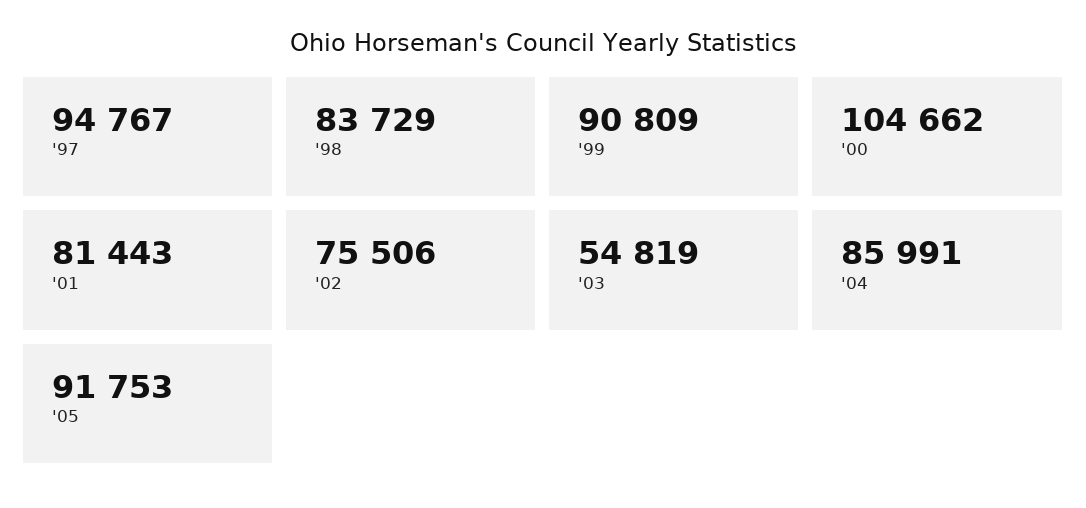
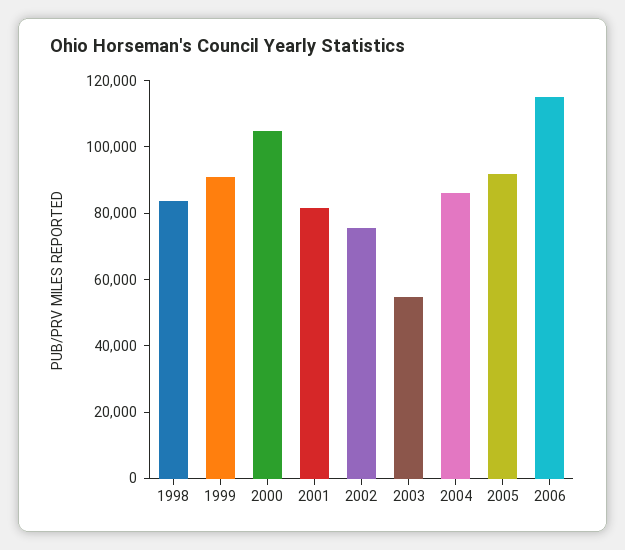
'97: 94767 -> none
2006: none -> 115000

